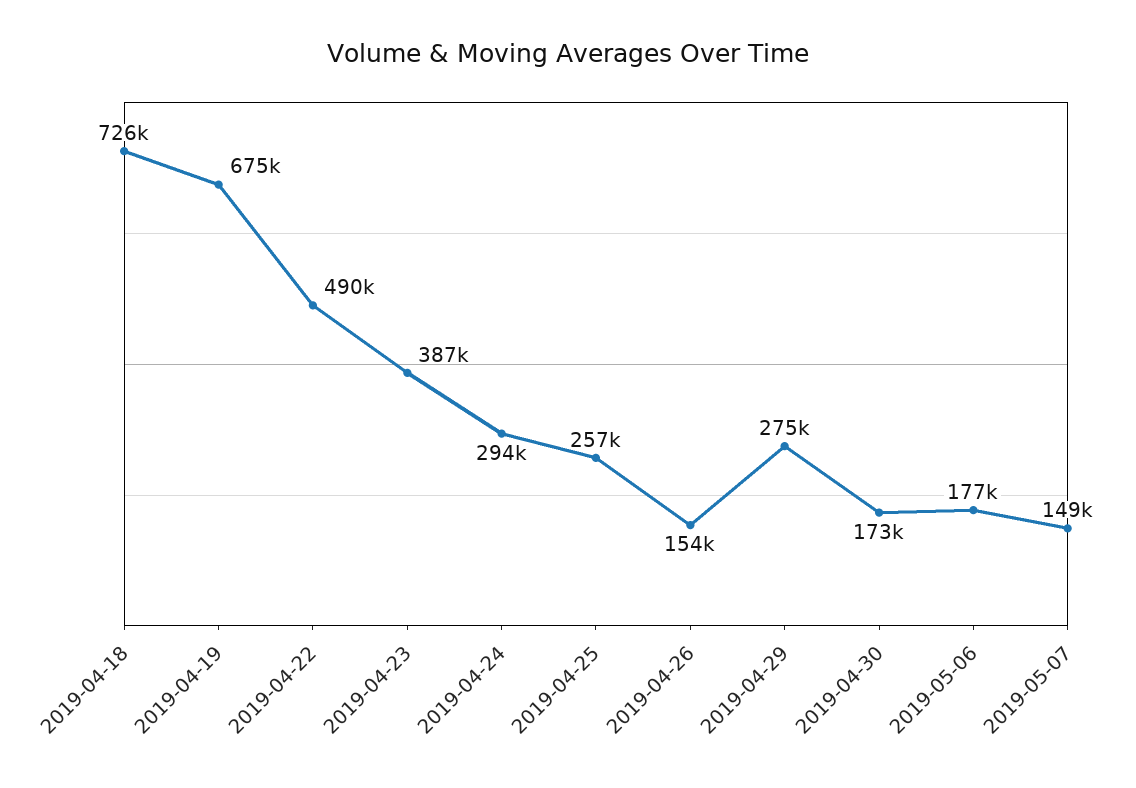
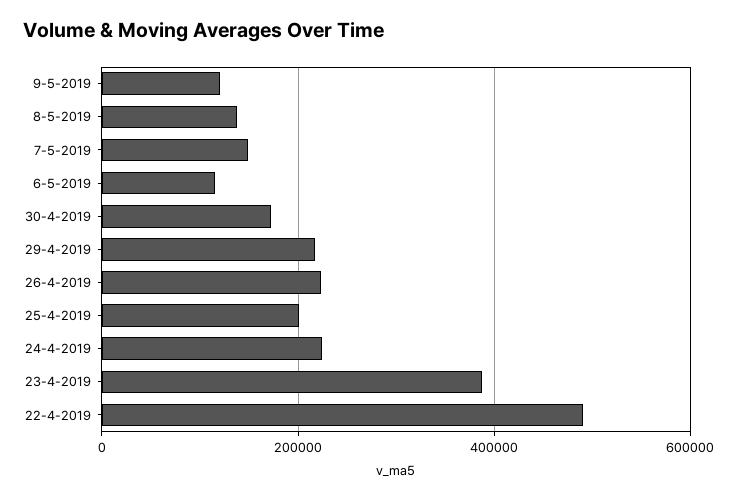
2019-04-18: 726000 -> none
2019-04-19: 675000 -> none
2019-04-24: 294000 -> 220000
2019-04-25: 257000 -> 200000
2019-04-26: 154000 -> 220000
2019-04-29: 275000 -> 220000
2019-05-06: 177000 -> 120000
9-5-2019: none -> 120000
8-5-2019: none -> 140000

